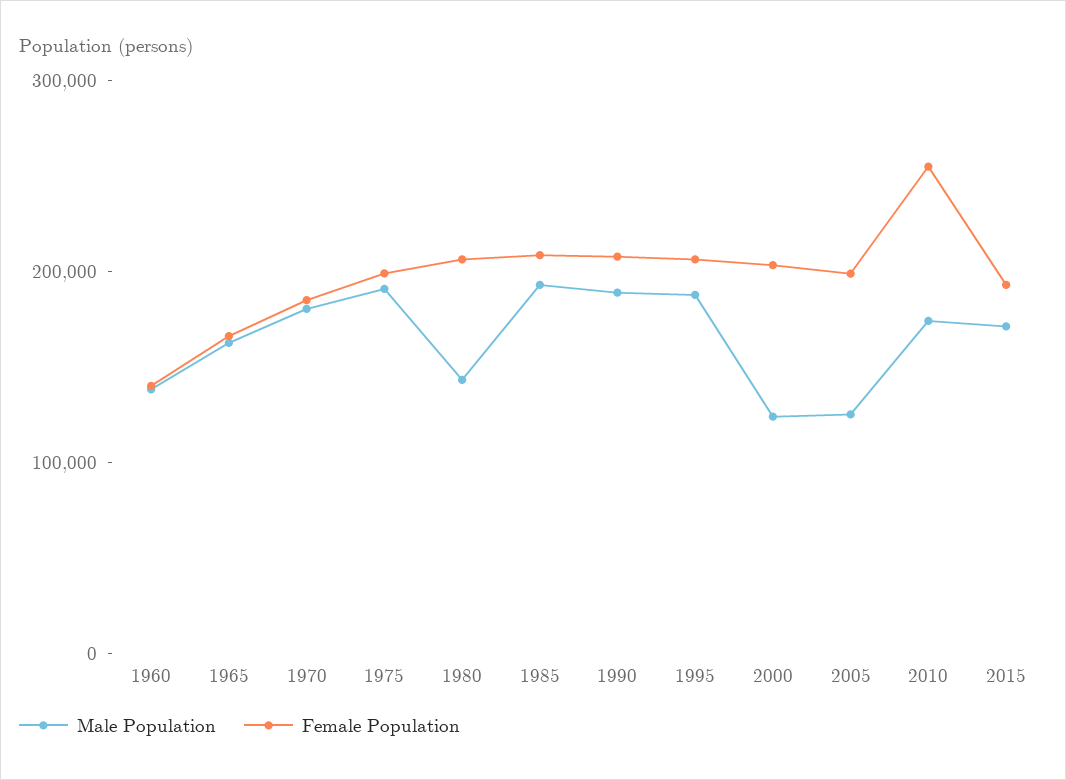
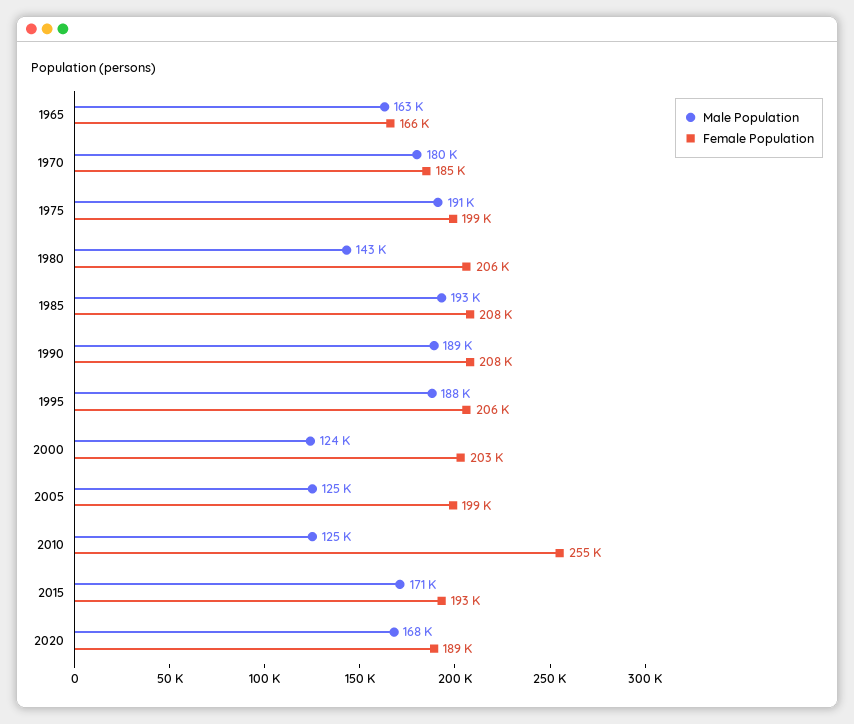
Male Population, 1960: 140000 -> none
Female Population, 1960: 140000 -> none
Male Population, 2010: 180000 -> 125000
Male Population, 2020: none -> 168000
Female Population, 2020: none -> 189000

